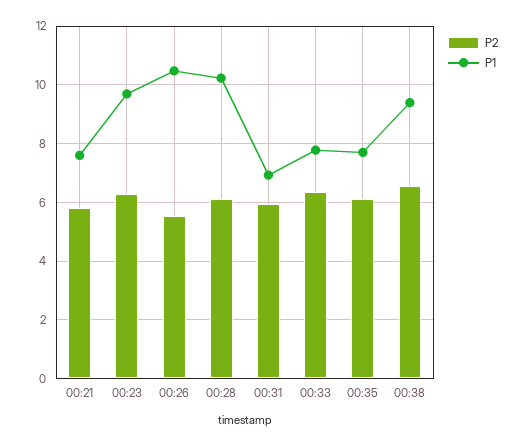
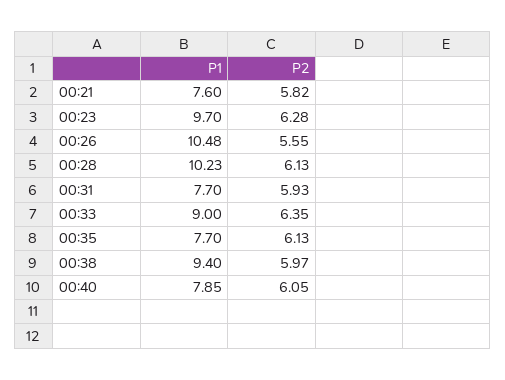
P1, 00:31: 7 -> 7.7
P1, 00:33: 7.75 -> 9
P2, 00:38: 6.5 -> 5.97
P1, 00:40: none -> 7.85
P2, 00:40: none -> 6.05

